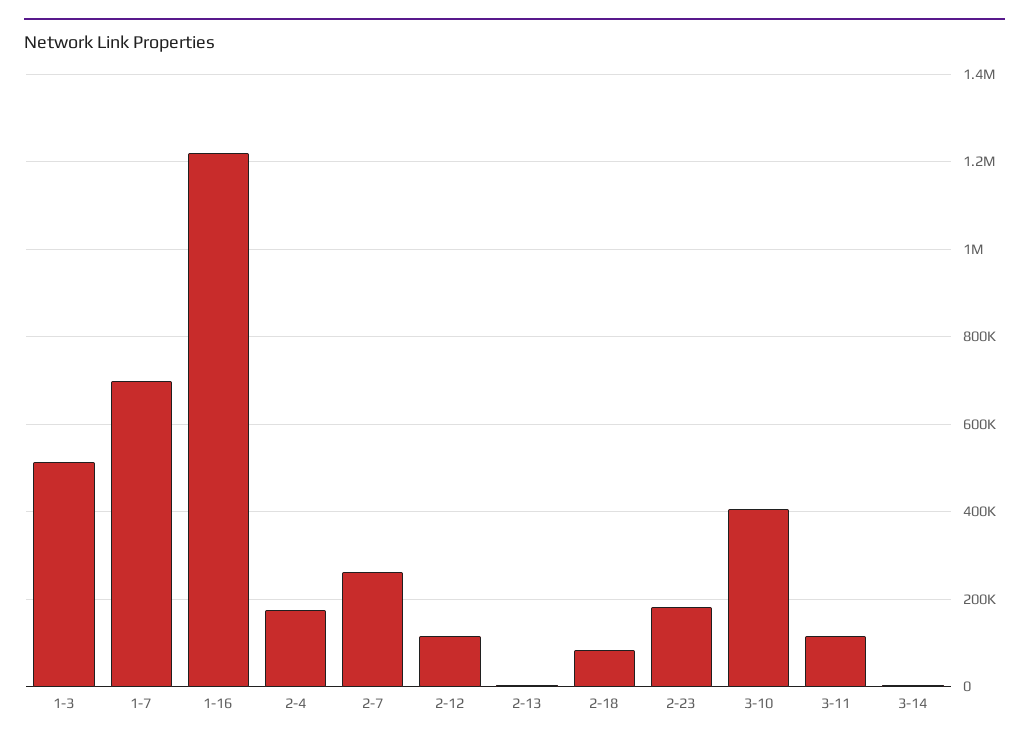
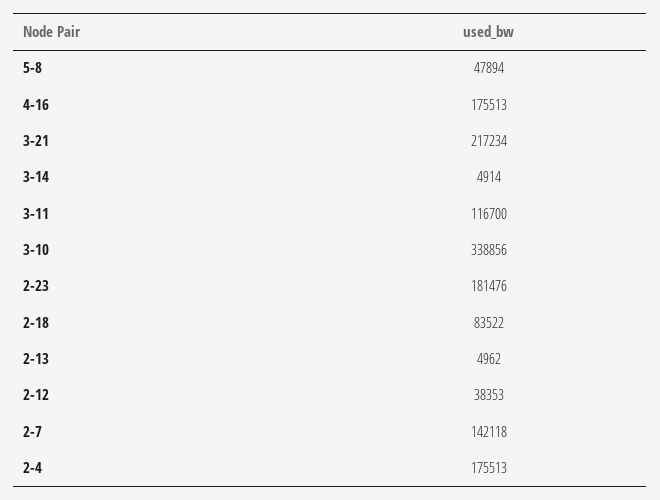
1-3: 520000 -> none
1-7: 700000 -> none
1-16: 1220000 -> none
2-7: 260000 -> 142118
2-12: 120000 -> 38353
3-10: 400000 -> 338856
5-8: none -> 47894
4-16: none -> 175513
3-21: none -> 217234

